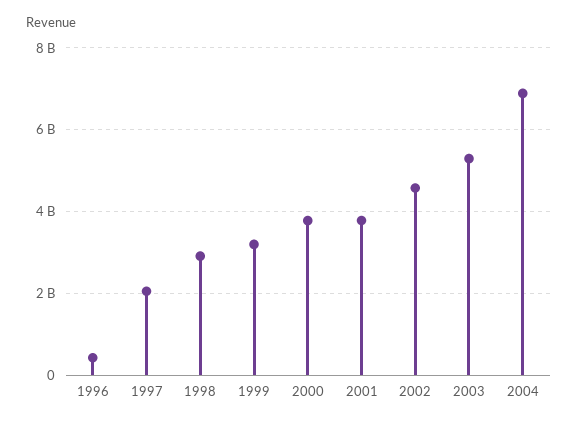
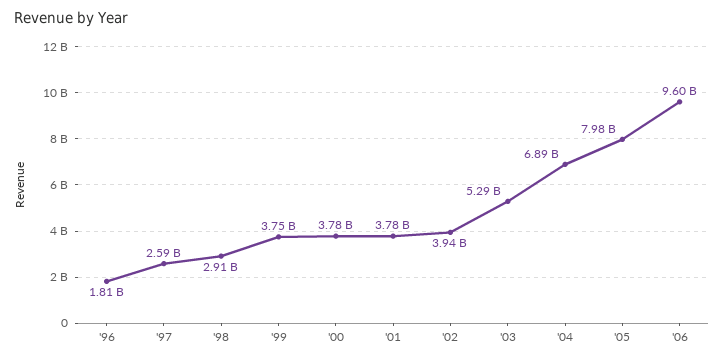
1996: 400000000 -> 1810000000
1997: 2000000000 -> 2590000000
1999: 3200000000 -> 3750000000
2002: 4600000000 -> 3940000000
'05: none -> 7980000000
'06: none -> 9600000000

